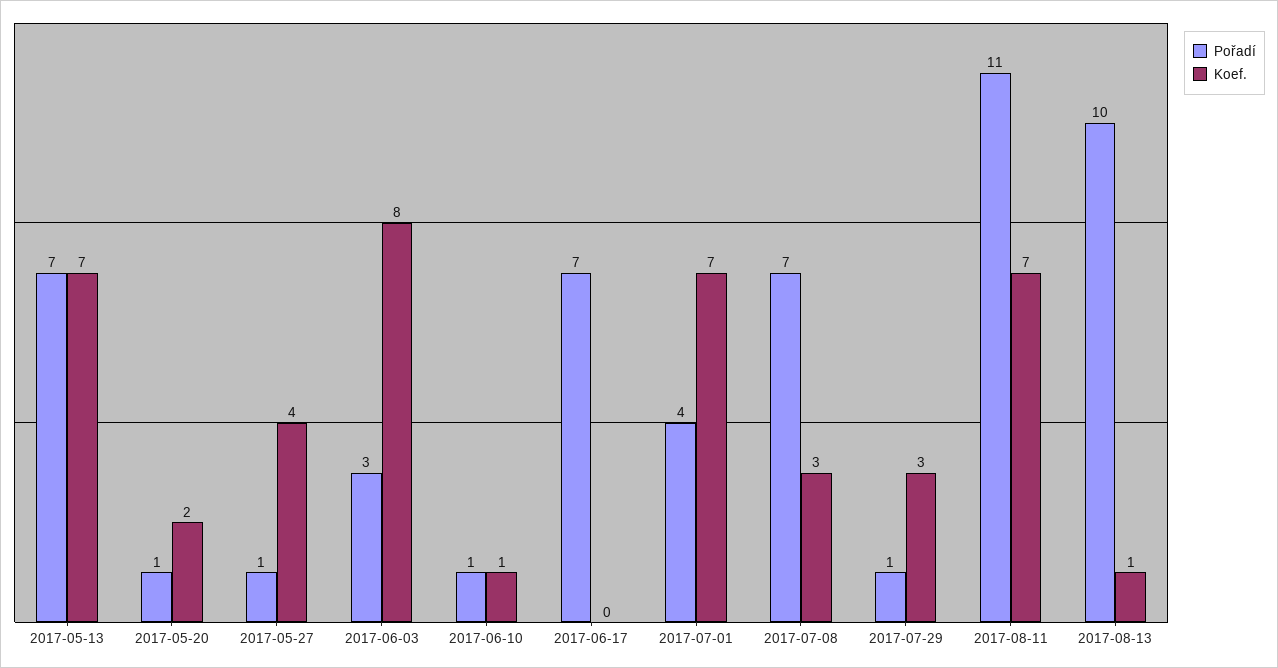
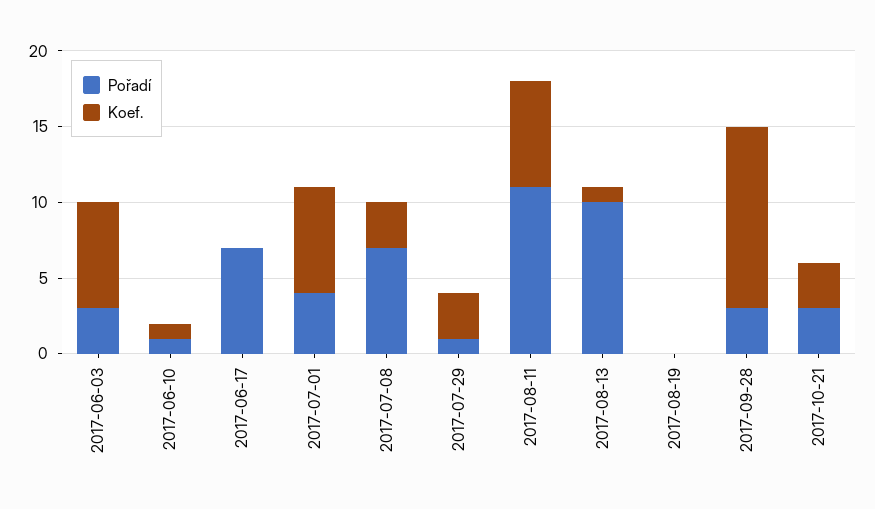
Pořadí, 2017-05-13: 7 -> none
Koef., 2017-05-13: 7 -> none
Pořadí, 2017-05-20: 1 -> none
Koef., 2017-05-20: 2 -> none
Pořadí, 2017-05-27: 1 -> none
Koef., 2017-05-27: 4 -> none
Koef., 2017-06-03: 8 -> 7
Pořadí, 2017-08-19: none -> 0
Koef., 2017-08-19: none -> 0
Pořadí, 2017-09-28: none -> 3
Koef., 2017-09-28: none -> 12
Pořadí, 2017-10-21: none -> 3
Koef., 2017-10-21: none -> 3

